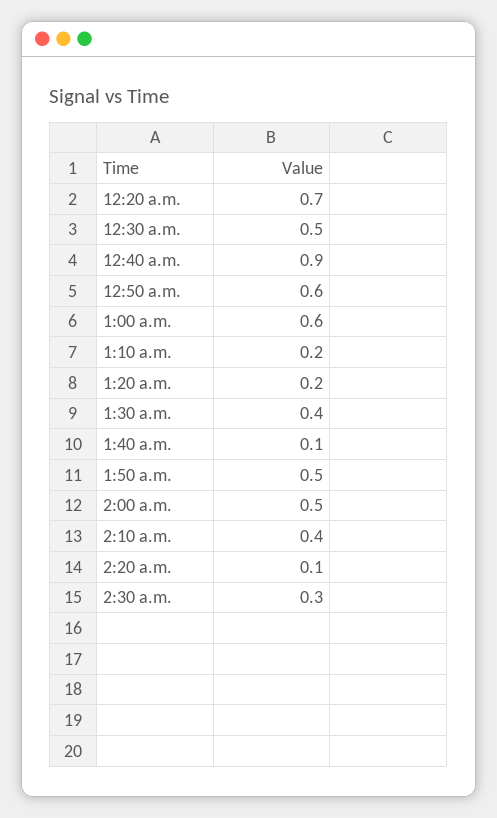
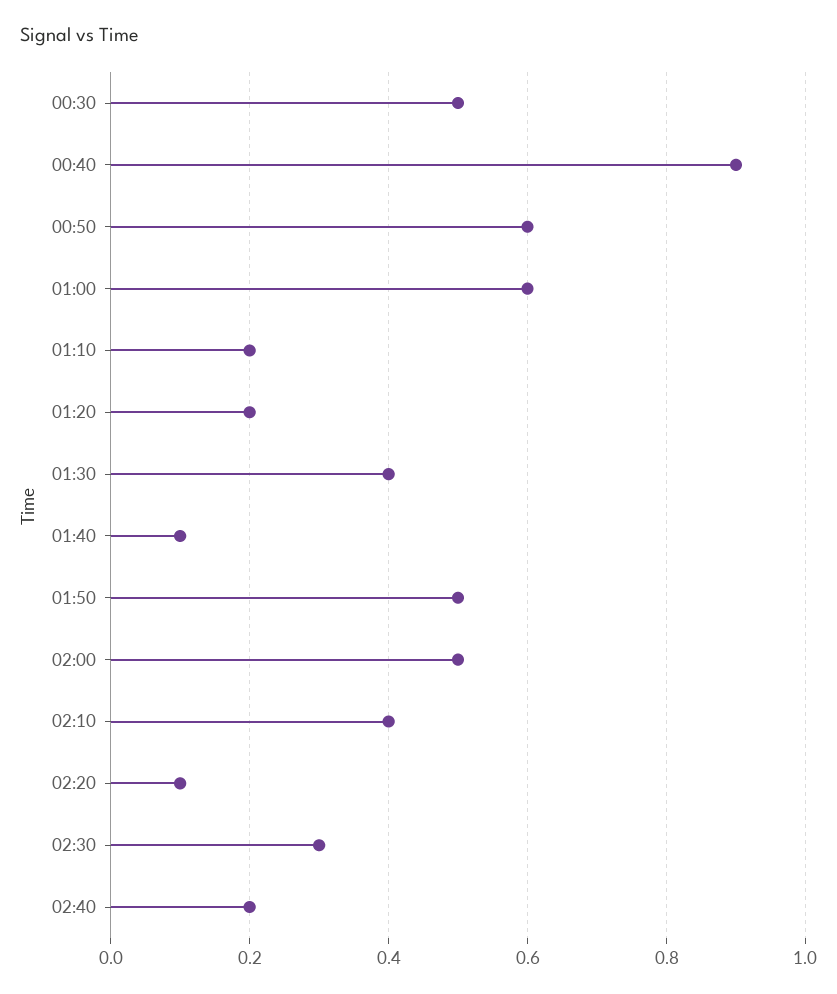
12:20 a.m.: 0.7 -> none
02:40: none -> 0.2

